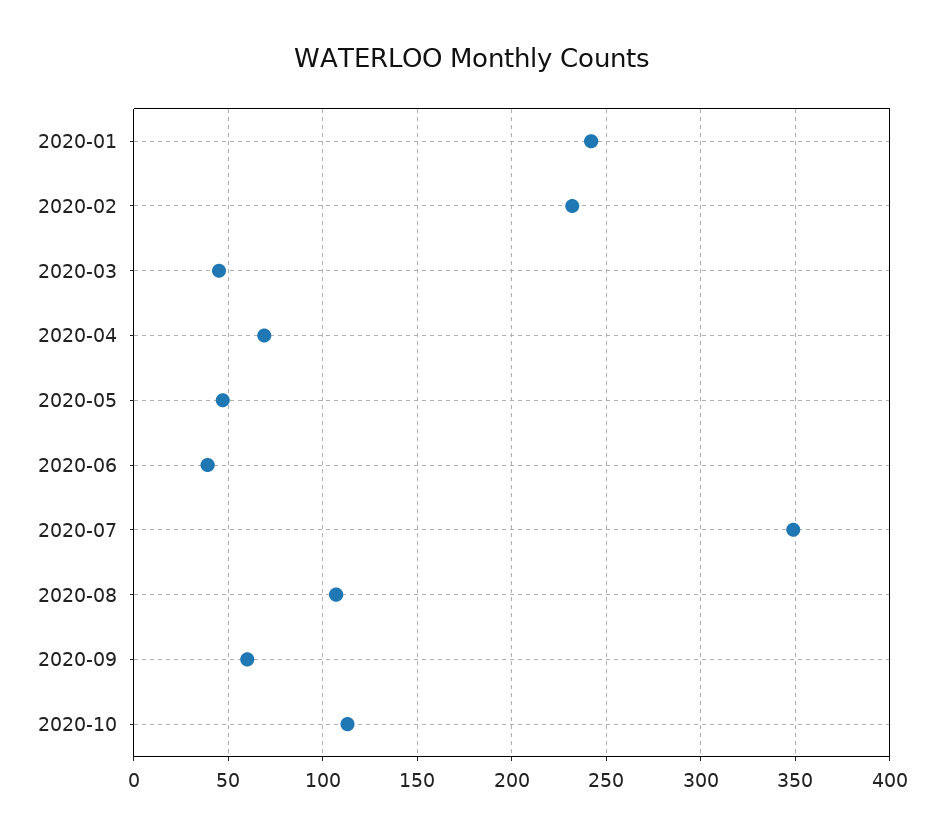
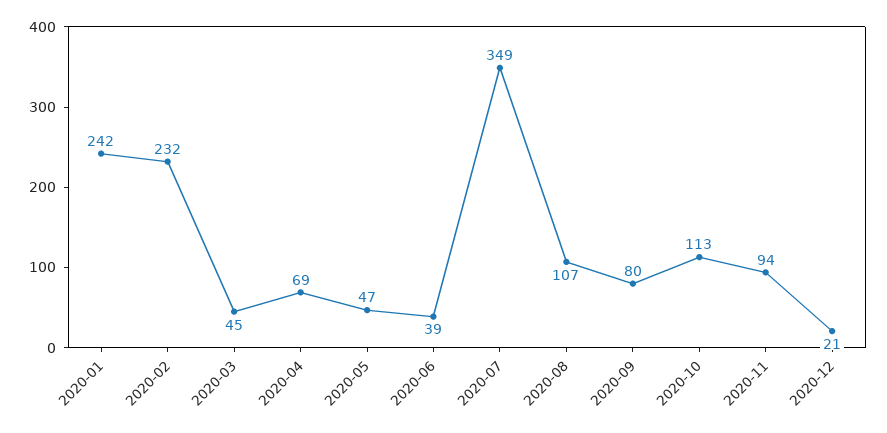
2020-09: 60 -> 80
2020-11: none -> 94
2020-12: none -> 21

